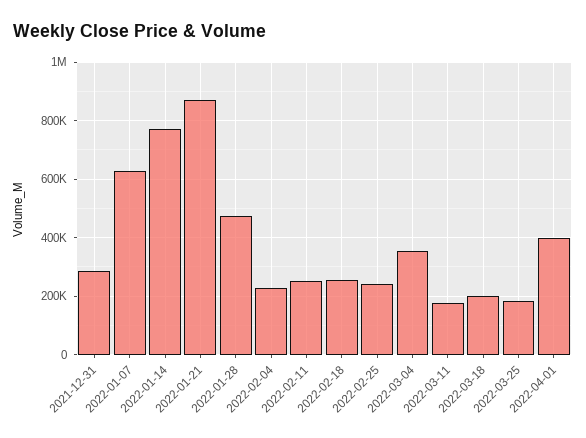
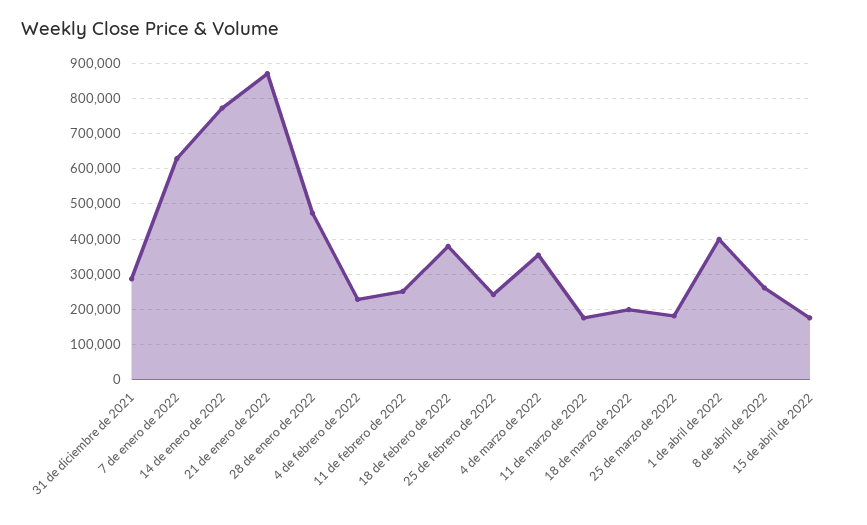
2022-02-18: 250000 -> 380000
8 de abril de 2022: none -> 260000
15 de abril de 2022: none -> 180000

